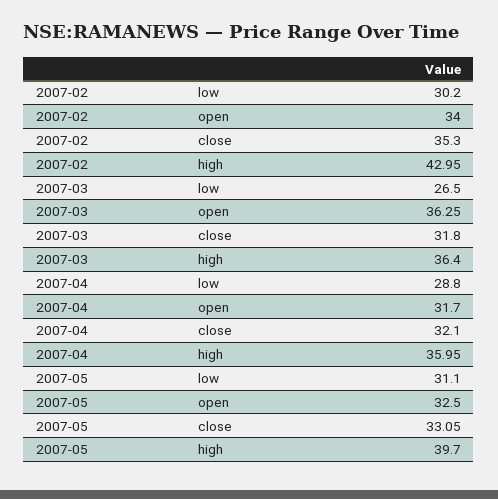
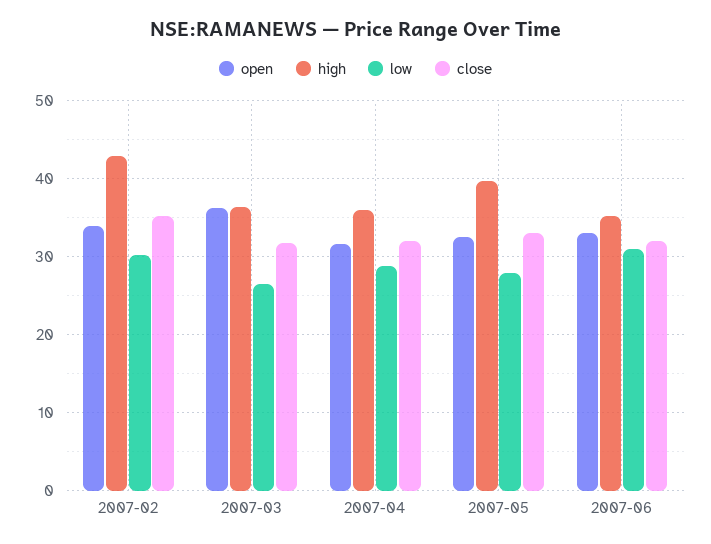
low, 2007-05: 31.1 -> 28
open, 2007-06: none -> 33
high, 2007-06: none -> 35
low, 2007-06: none -> 31
close, 2007-06: none -> 32

